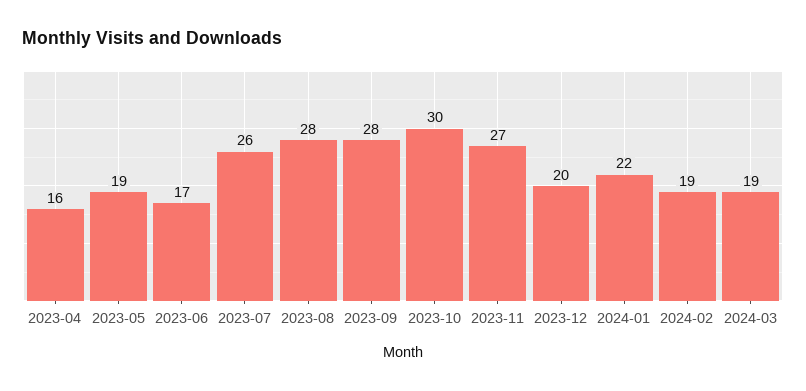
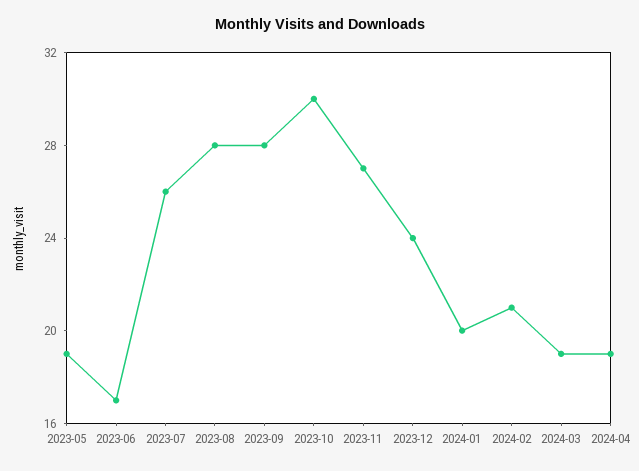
2023-04: 16 -> none
2023-12: 20 -> 24
2024-01: 22 -> 20
2024-02: 19 -> 21
2024-04: none -> 19

